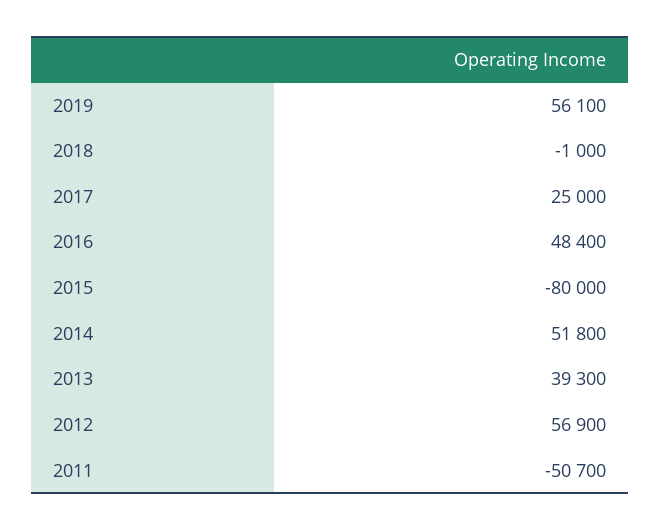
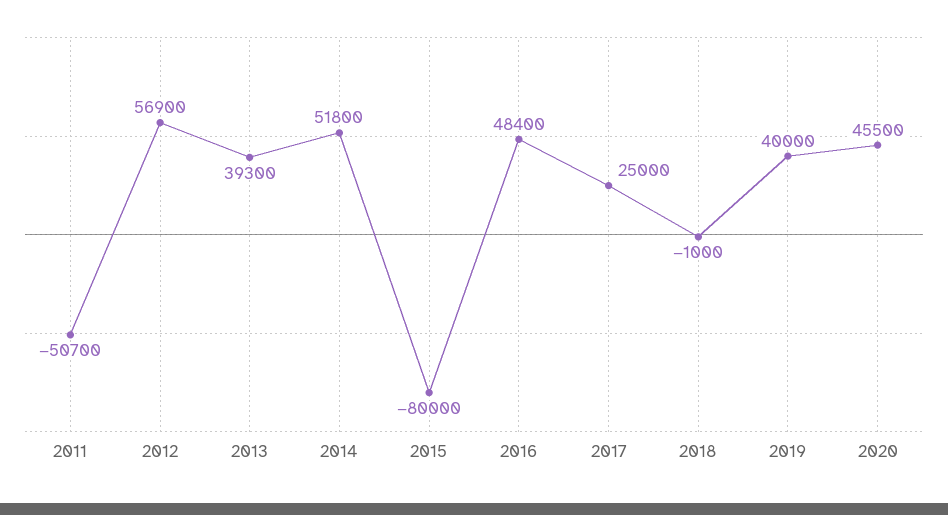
2019: 56100 -> 40000
2020: none -> 45500

